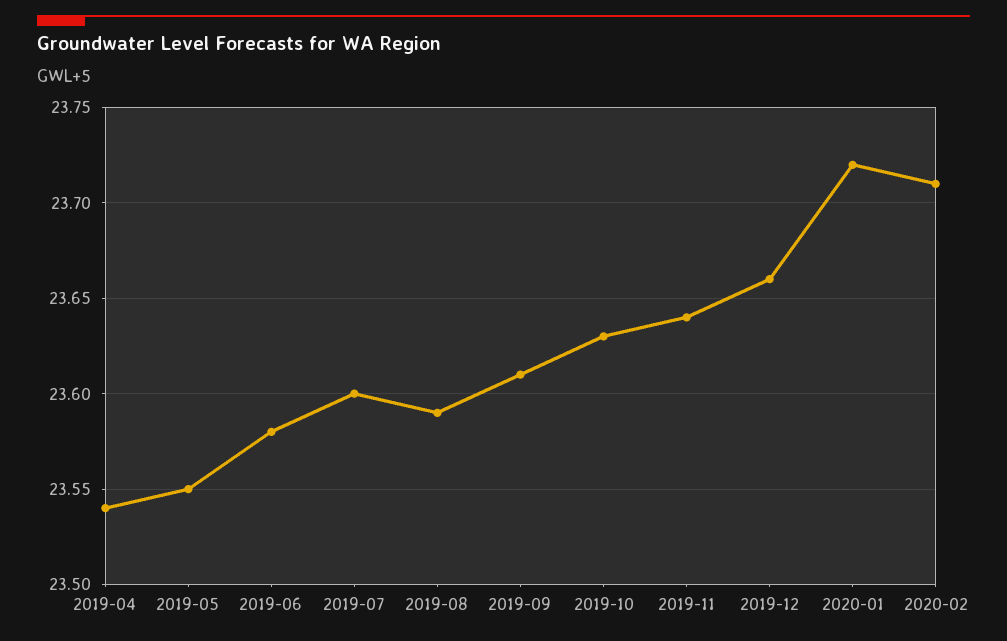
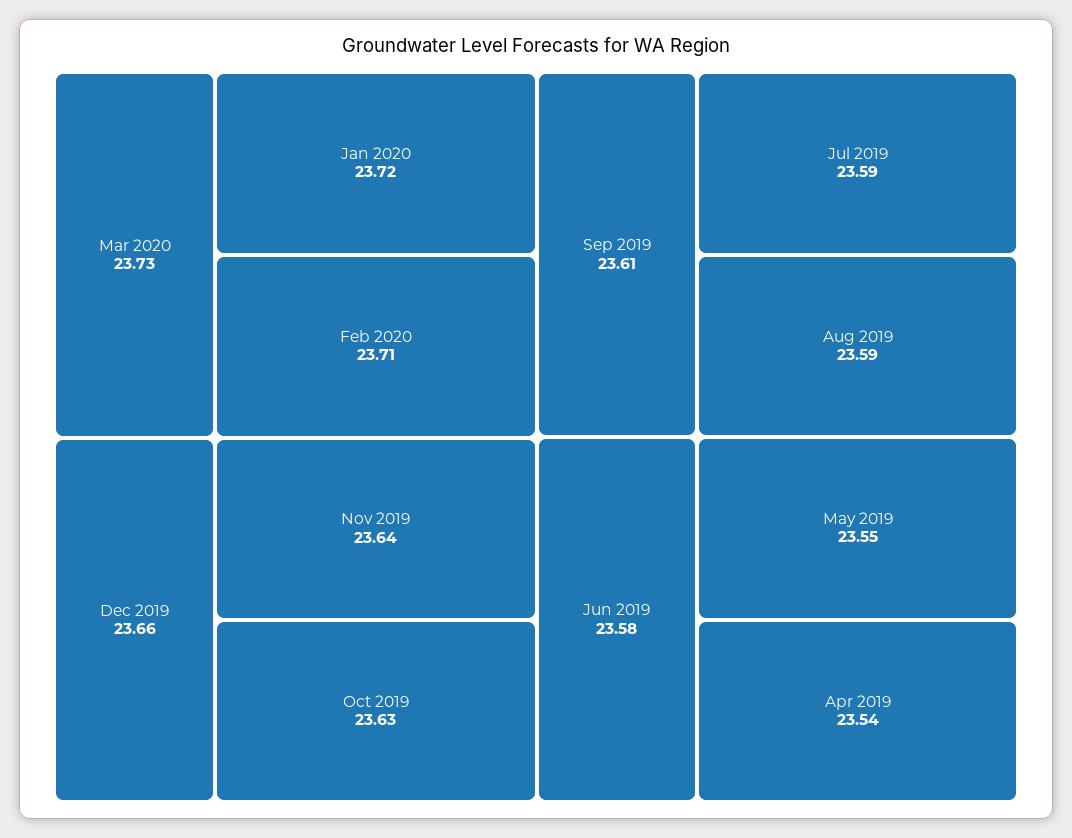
2019-07: 23.6 -> 23.59
Mar 2020: none -> 23.73

